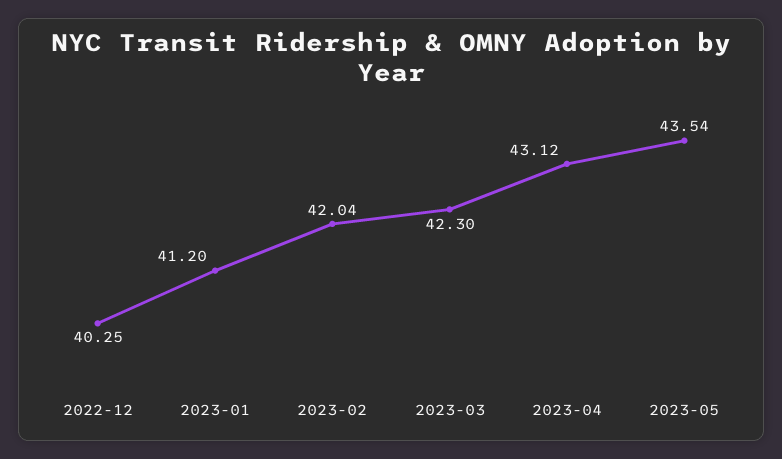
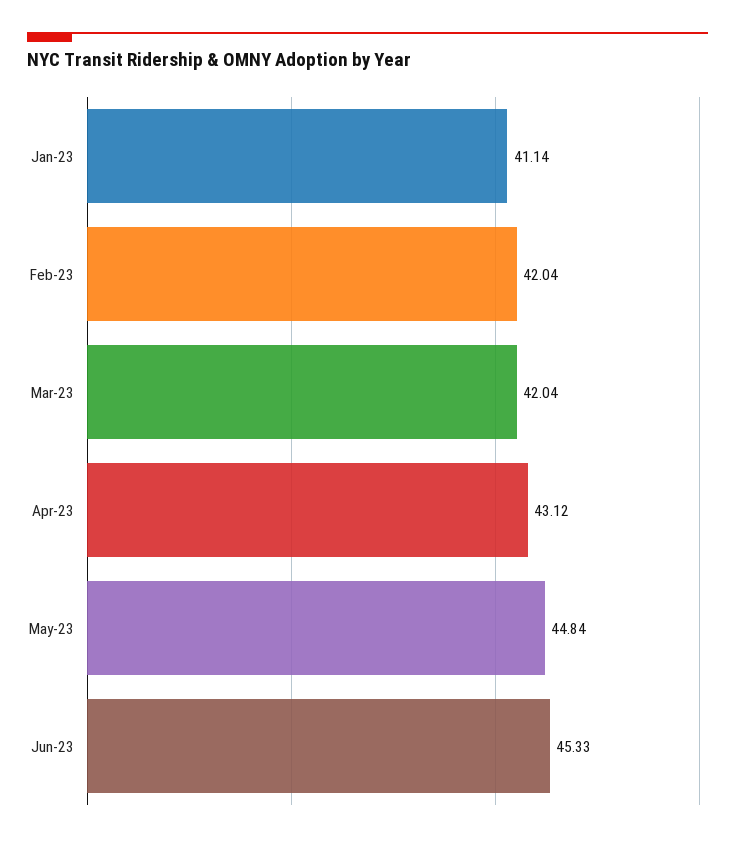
2022-12: 40.25 -> none
2023-01: 41.2 -> 41.14
2023-03: 42.3 -> 42.04
2023-05: 43.54 -> 44.84
Jun-23: none -> 45.33

